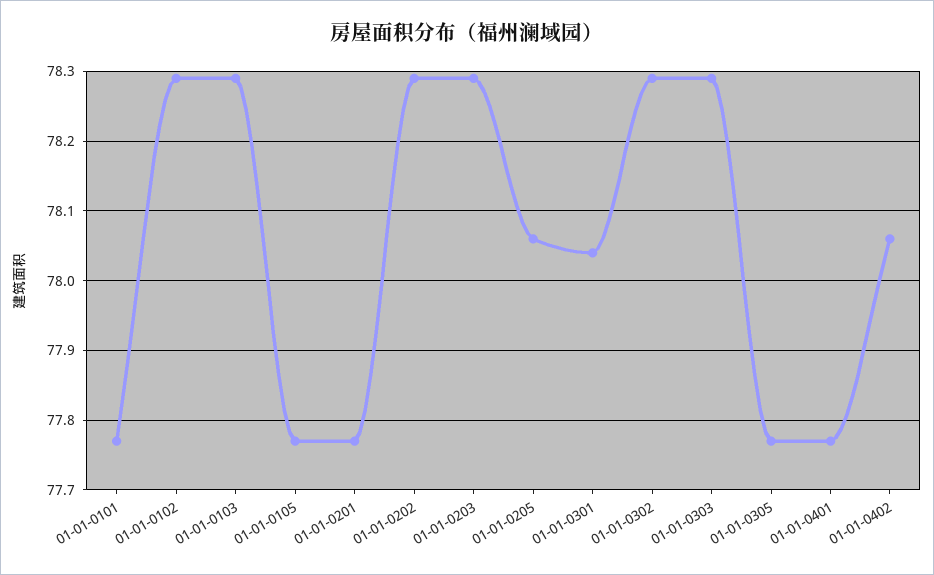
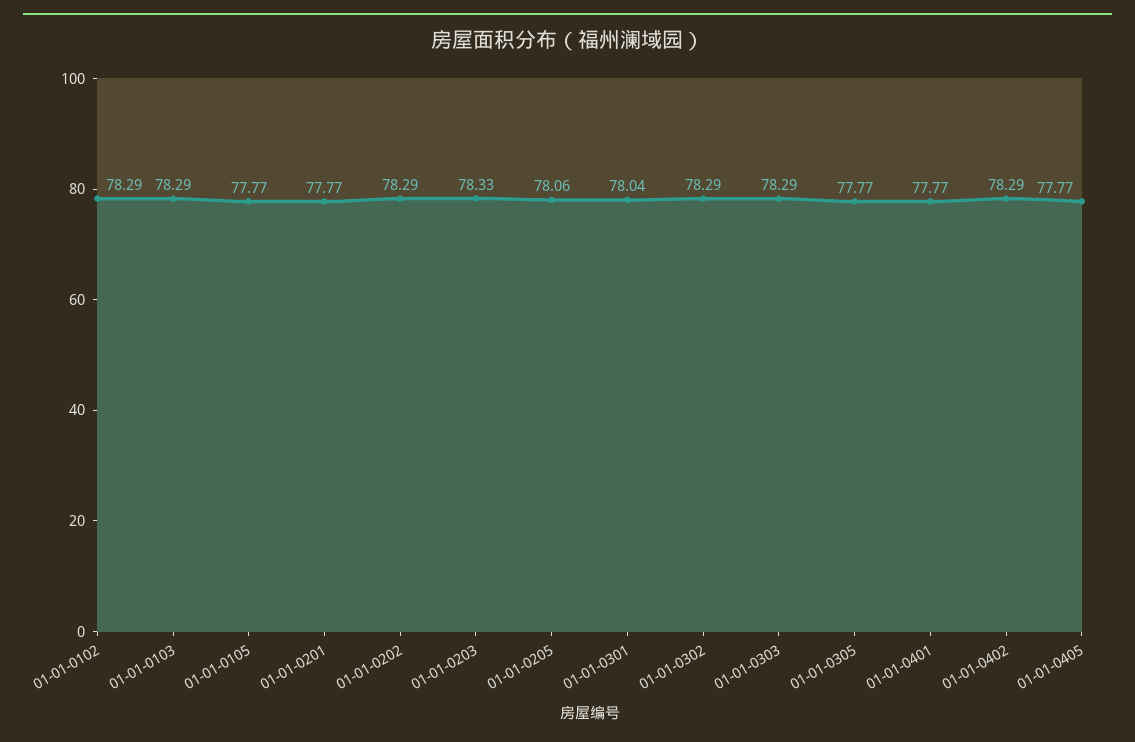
01-01-0101: 77.77 -> none
01-01-0203: 78.29 -> 78.33
01-01-0402: 78.06 -> 78.29
01-01-0405: none -> 77.77

